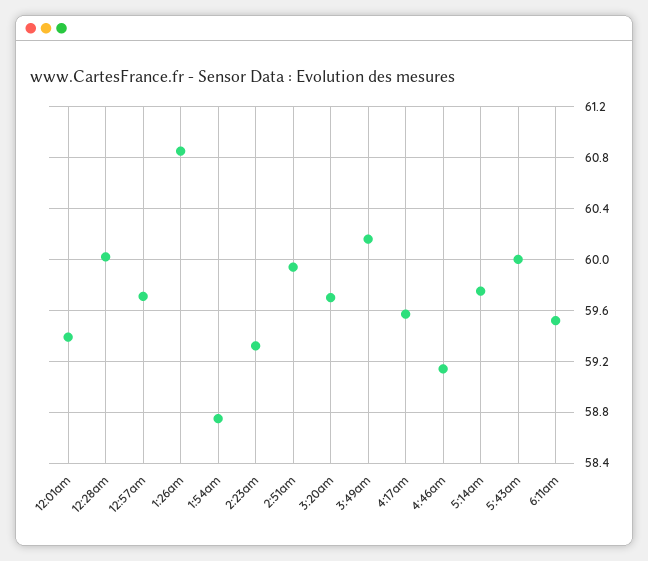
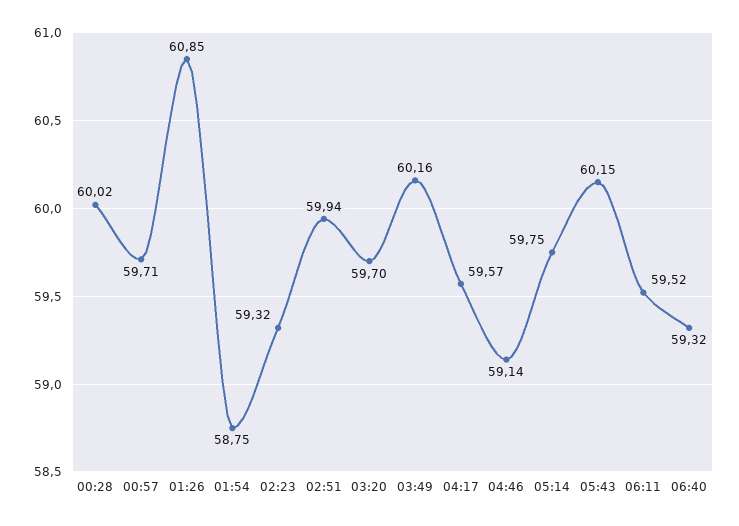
12:01am: 59.4 -> none
5:43am: 60 -> 60.15
06:40: none -> 59.32

